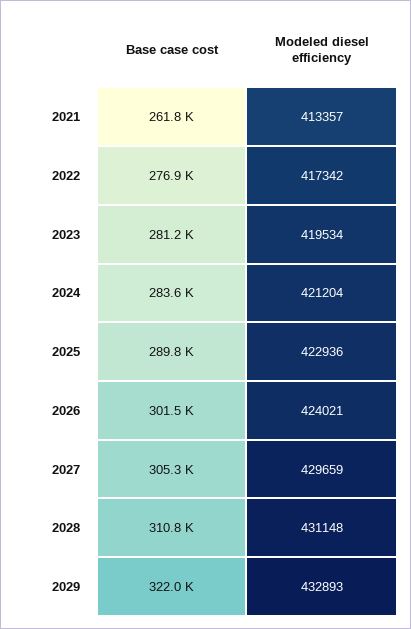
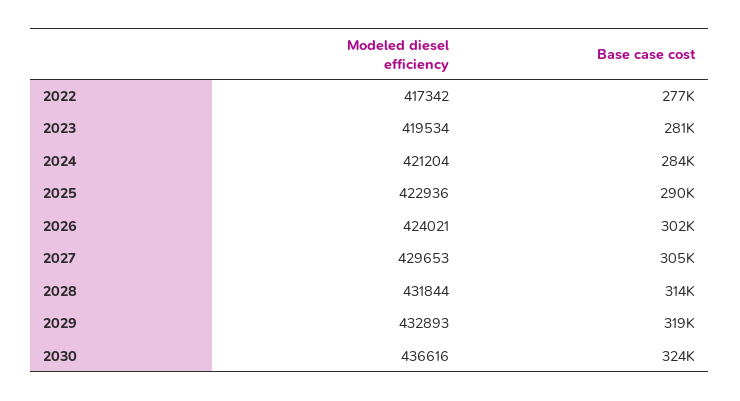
Base case cost, 2021: 261800 -> none
Modeled diesel efficiency, 2021: 413357 -> none
Modeled diesel efficiency, 2027: 429659 -> 429653
Base case cost, 2028: 310800 -> 314000
Modeled diesel efficiency, 2028: 431148 -> 431844
Base case cost, 2029: 322000 -> 319000
Modeled diesel efficiency, 2030: none -> 436616
Base case cost, 2030: none -> 324000

